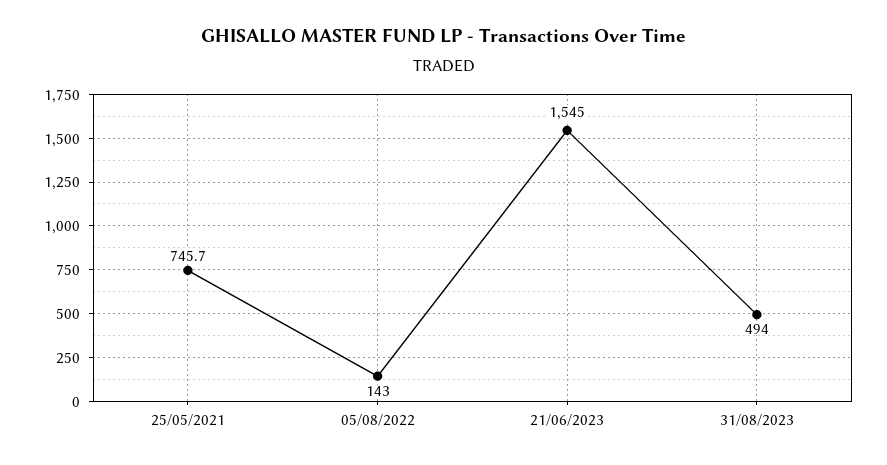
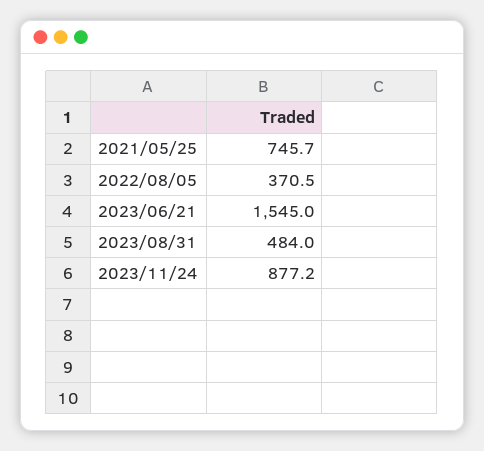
05/08/2022: 143 -> 370.5
31/08/2023: 494 -> 484
2023/11/24: none -> 877.2

